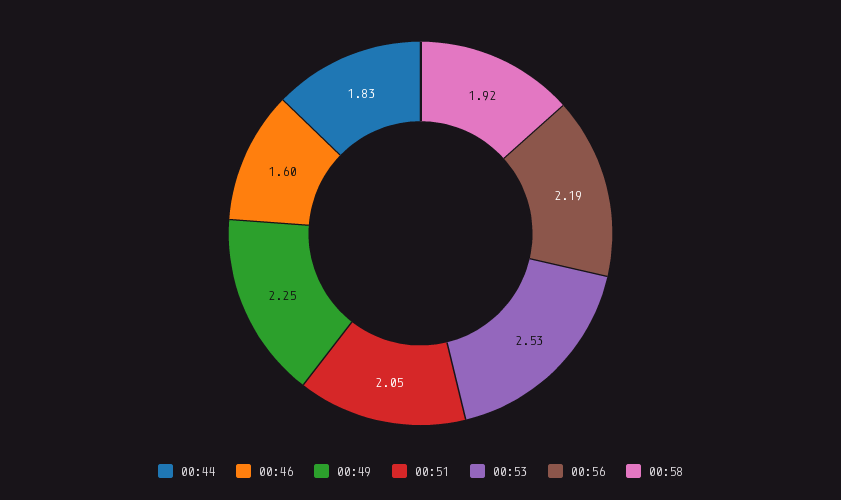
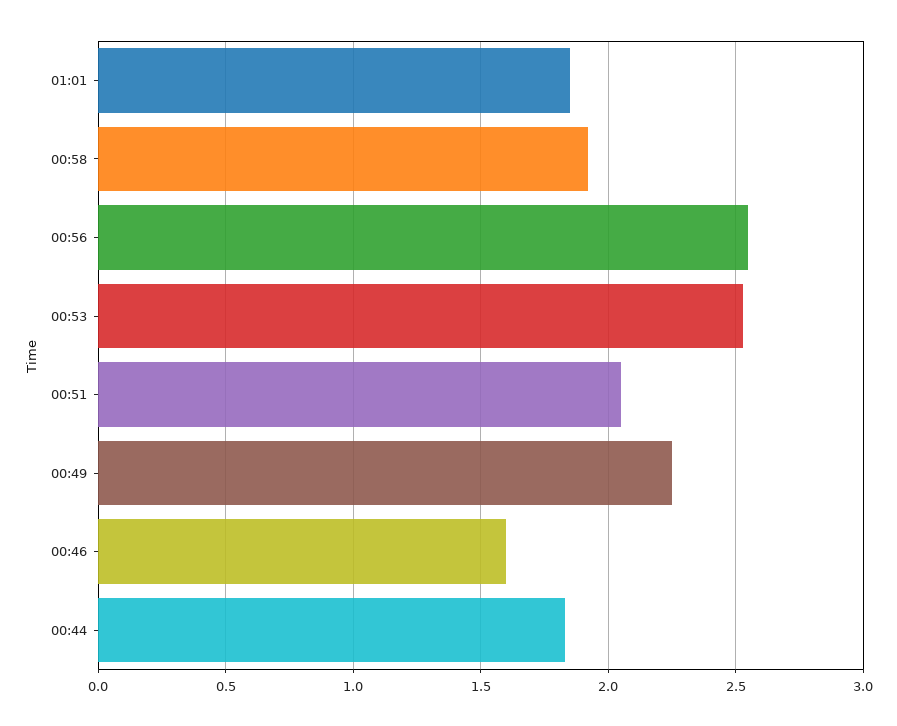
00:56: 2.19 -> 2.55
01:01: none -> 1.85

